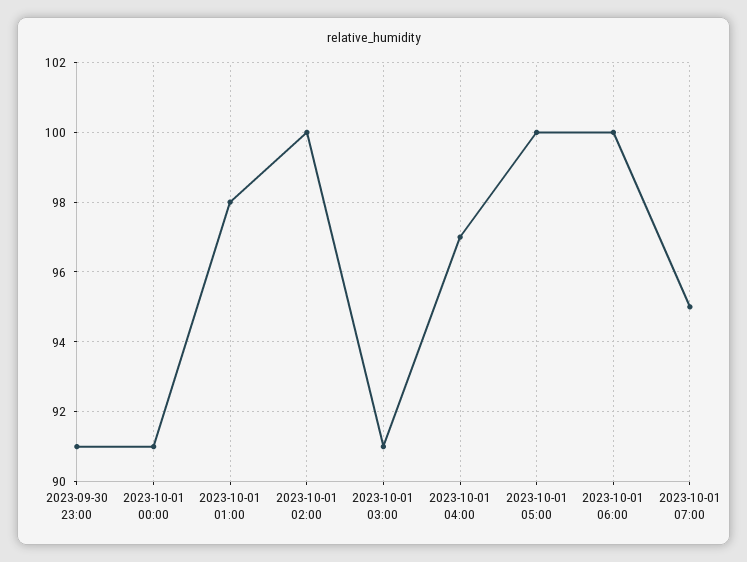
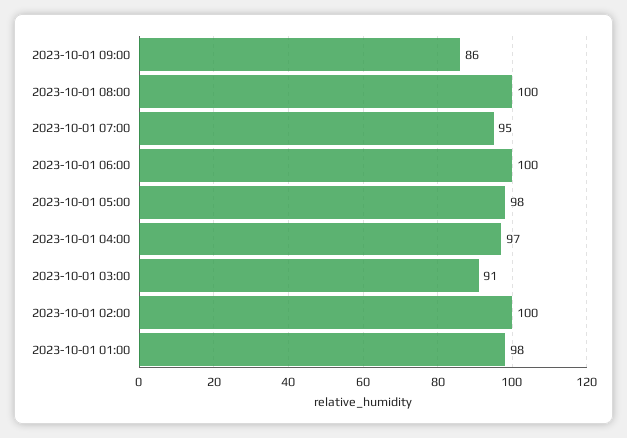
2023-09-30 23:00: 91 -> none
2023-10-01 00:00: 91 -> none
2023-10-01 05:00: 100 -> 98
2023-10-01 09:00: none -> 86
2023-10-01 08:00: none -> 100

